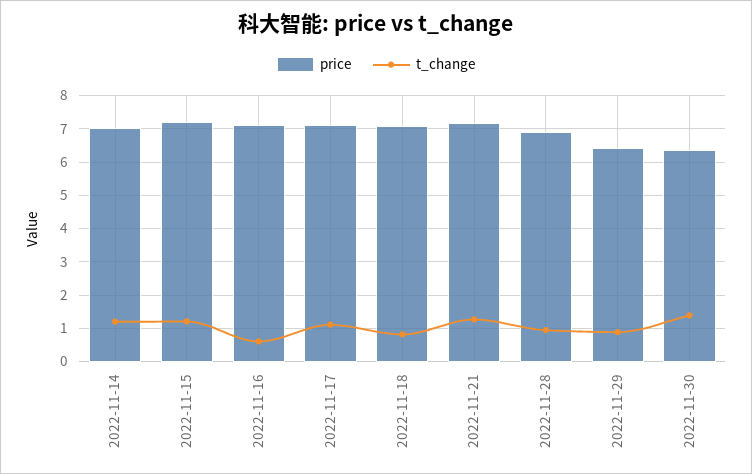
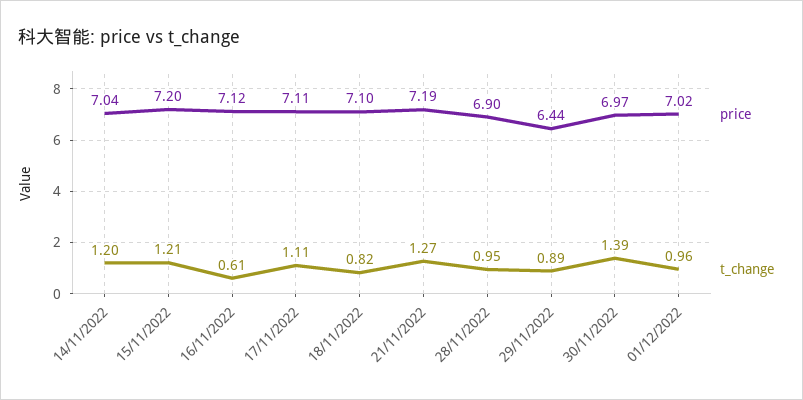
price, 2022-11-30: 6.4 -> 6.97
price, 01/12/2022: none -> 7.02
t_change, 01/12/2022: none -> 0.96

